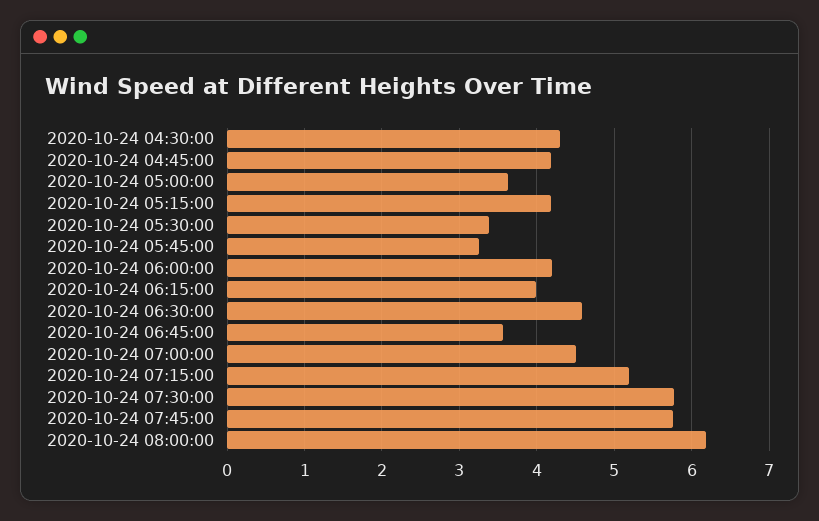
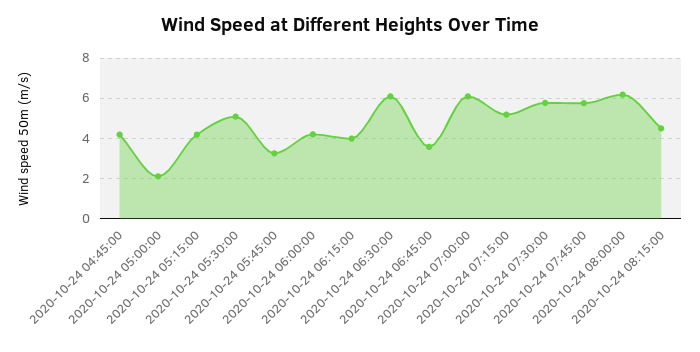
2020-10-24 04:30:00: 4.3 -> none
2020-10-24 05:00:00: 3.6 -> 2
2020-10-24 05:30:00: 3.4 -> 5
2020-10-24 06:30:00: 4.6 -> 6
2020-10-24 07:00:00: 4.5 -> 6
2020-10-24 08:15:00: none -> 4.5

